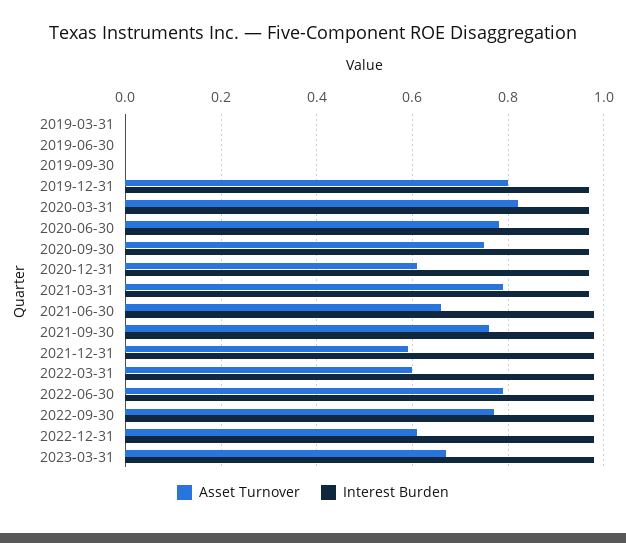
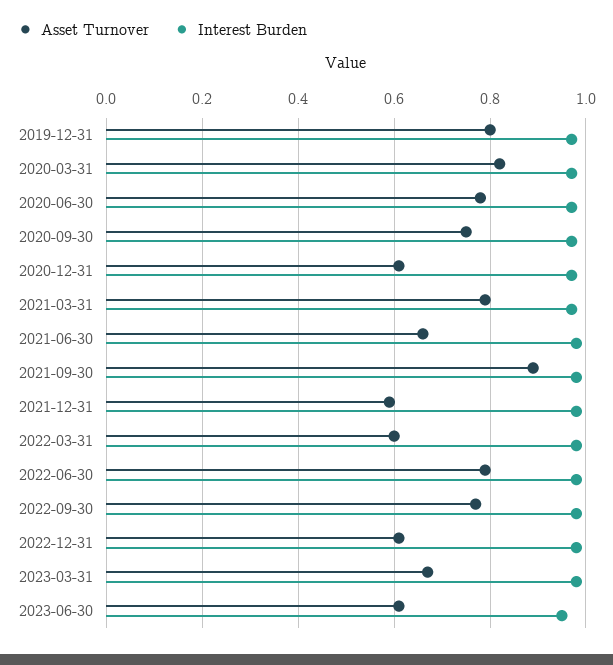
Asset Turnover, 2019-03-31: 0 -> none
Interest Burden, 2019-03-31: 0 -> none
Asset Turnover, 2019-06-30: 0 -> none
Interest Burden, 2019-06-30: 0 -> none
Asset Turnover, 2019-09-30: 0 -> none
Interest Burden, 2019-09-30: 0 -> none
Asset Turnover, 2021-09-30: 0.75 -> 0.9
Asset Turnover, 2023-06-30: none -> 0.6
Interest Burden, 2023-06-30: none -> 0.95

